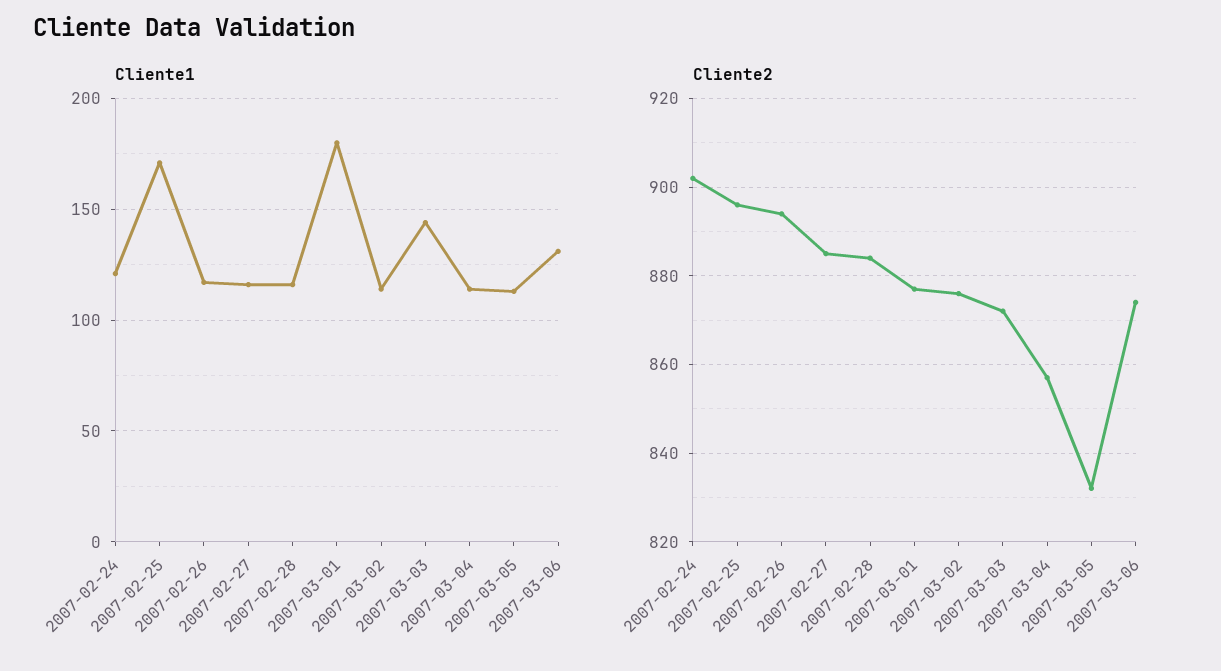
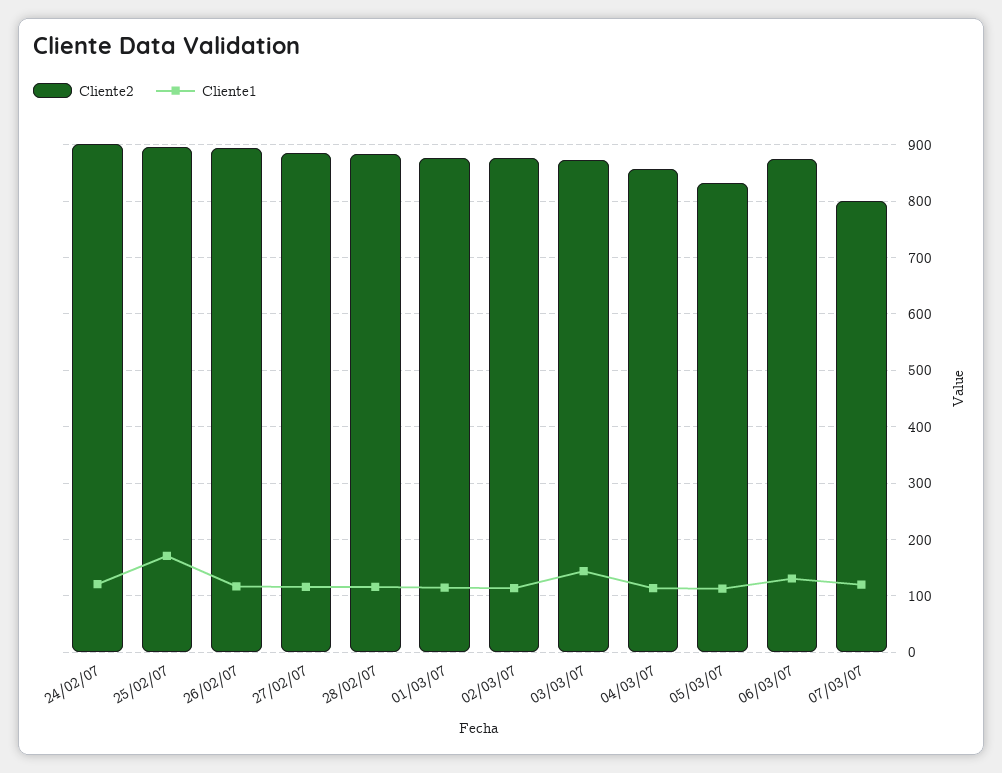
Cliente1, 2007-03-01: 180 -> 120
Cliente2, 07/03/07: none -> 800
Cliente1, 07/03/07: none -> 120

